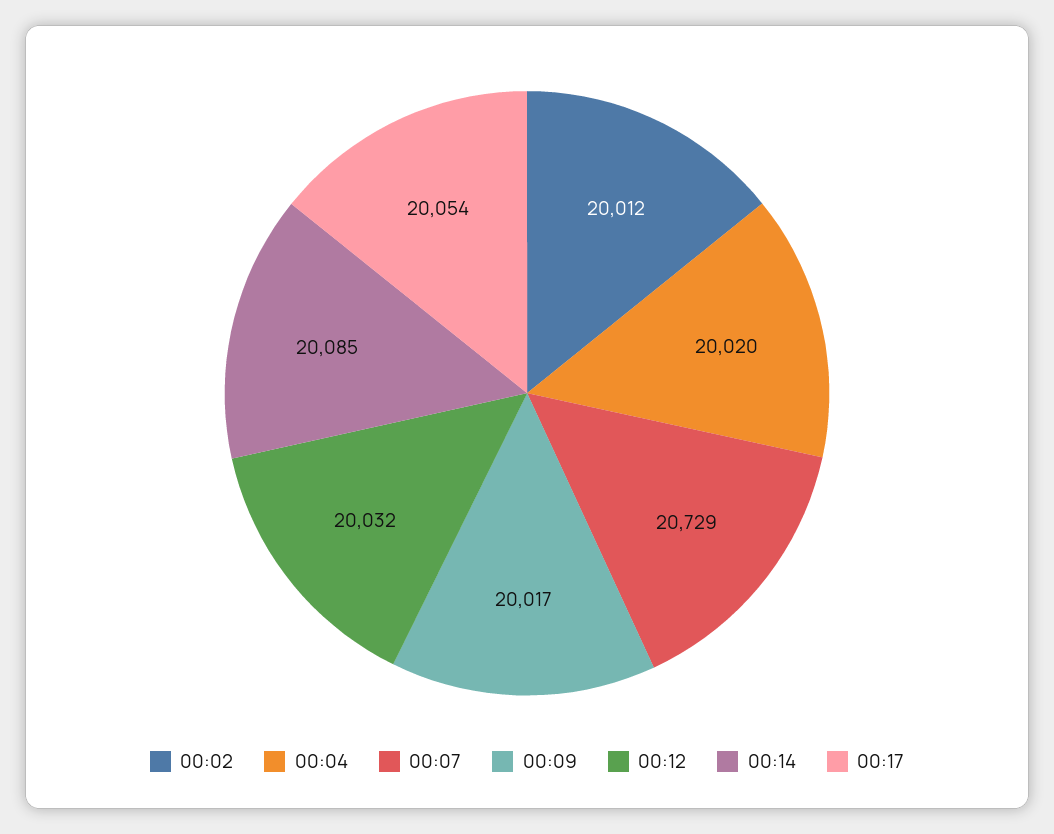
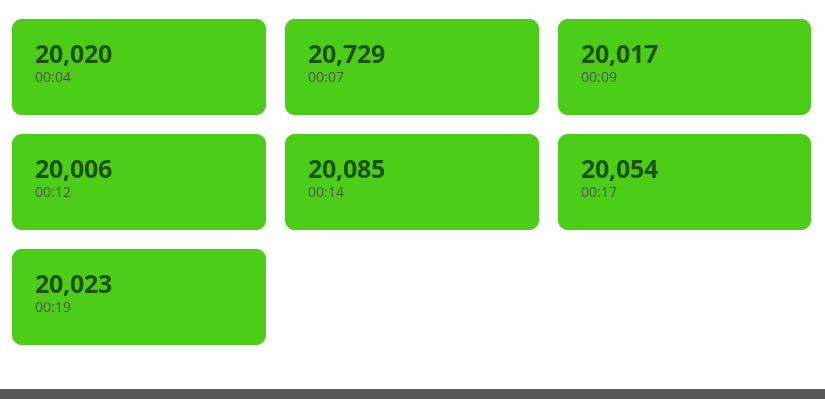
00:02: 20012 -> none
00:12: 20032 -> 20006
00:19: none -> 20023

